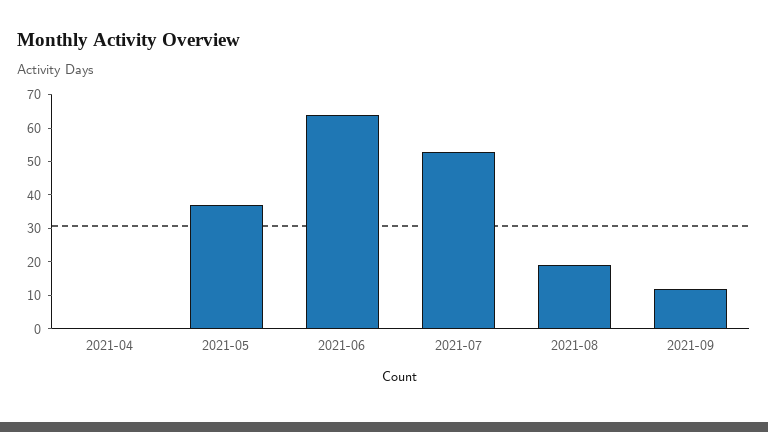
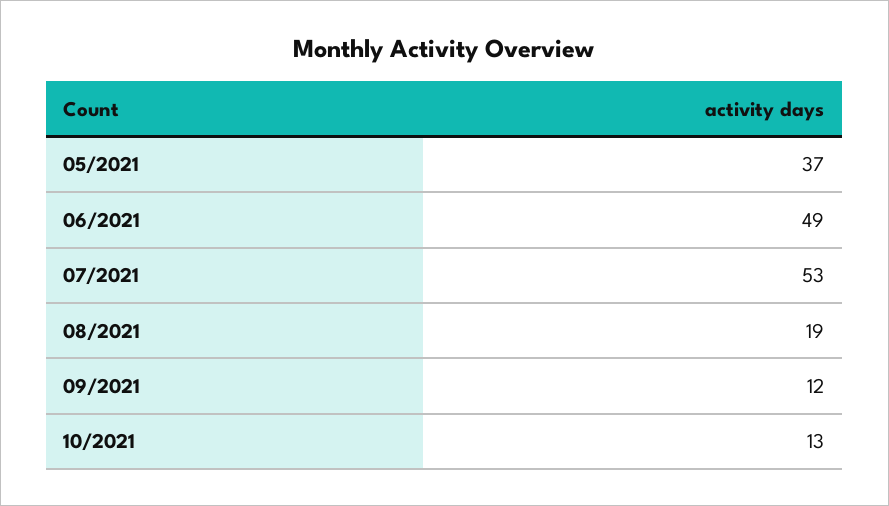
2021-04: 0 -> none
2021-06: 65 -> 49
10/2021: none -> 13

